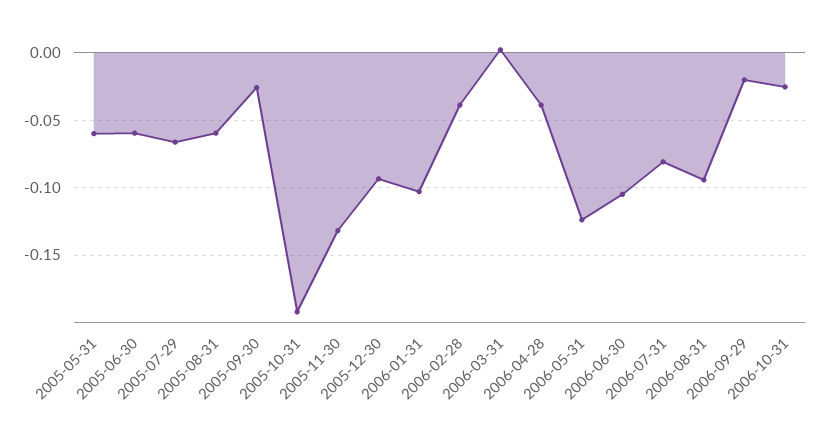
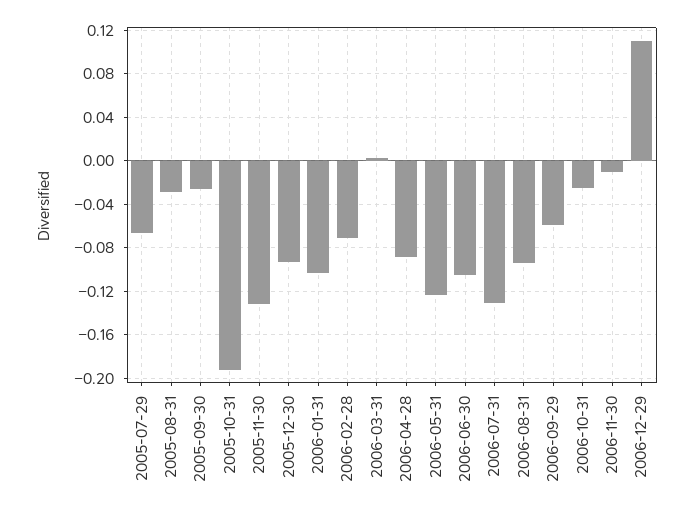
2005-05-31: -0.06 -> none
2005-06-30: -0.06 -> none
2005-08-31: -0.06 -> -0.03
2006-02-28: -0.04 -> -0.07
2006-04-28: -0.04 -> -0.09
2006-07-31: -0.08 -> -0.13
2006-09-29: -0.02 -> -0.06
2006-11-30: none -> -0.01
2006-12-29: none -> 0.11

